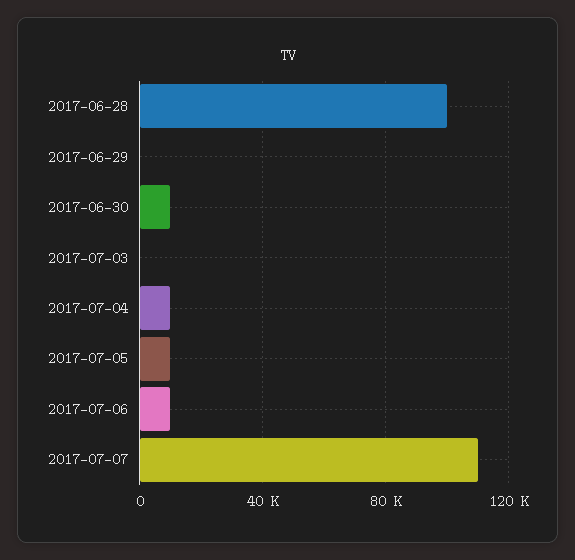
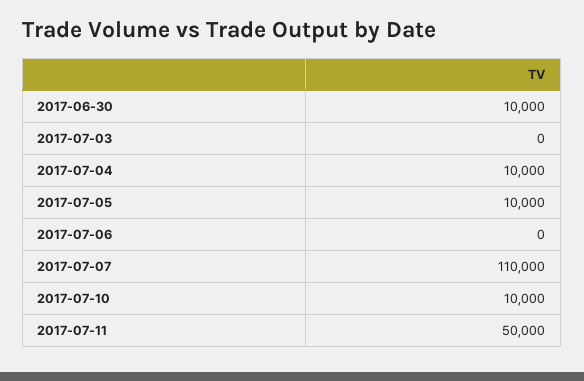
2017-06-28: 100000 -> none
2017-06-29: 0 -> none
2017-07-06: 10000 -> 0
2017-07-10: none -> 10000
2017-07-11: none -> 50000

